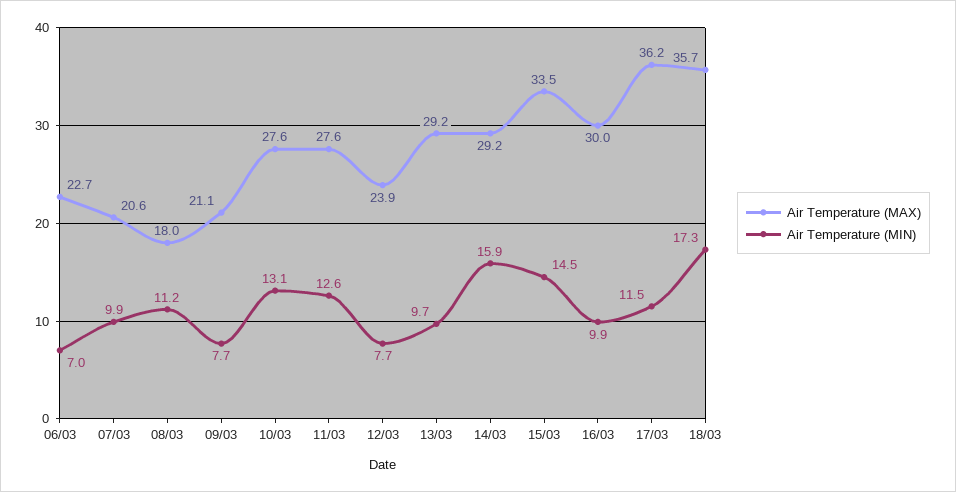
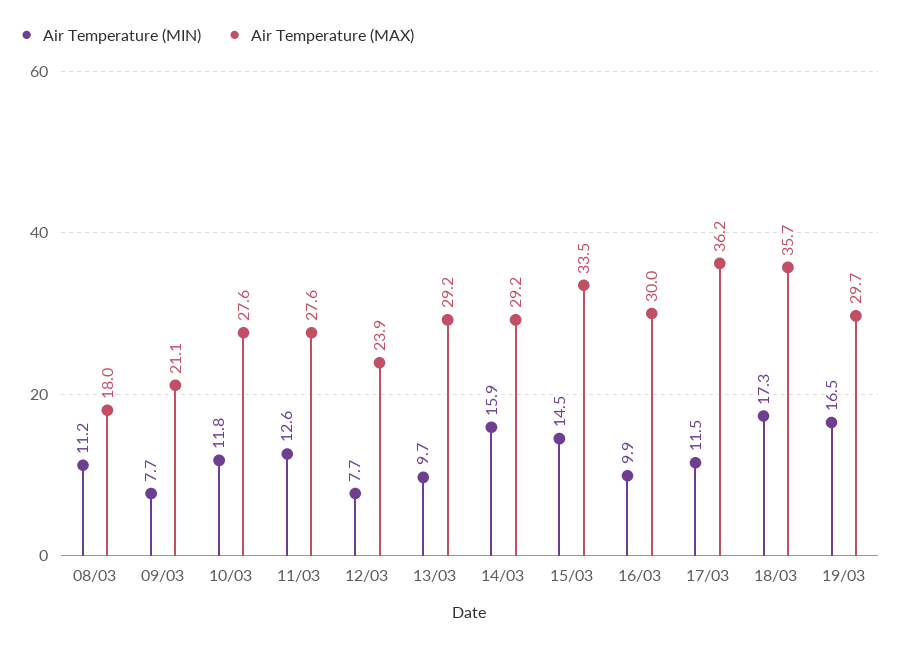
Air Temperature (MAX), 06/03: 22.7 -> none
Air Temperature (MIN), 06/03: 7 -> none
Air Temperature (MAX), 07/03: 20.6 -> none
Air Temperature (MIN), 07/03: 9.9 -> none
Air Temperature (MIN), 10/03: 13.1 -> 11.8
Air Temperature (MIN), 19/03: none -> 16.5
Air Temperature (MAX), 19/03: none -> 29.7

